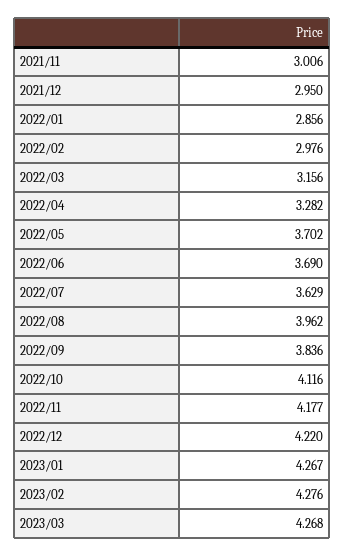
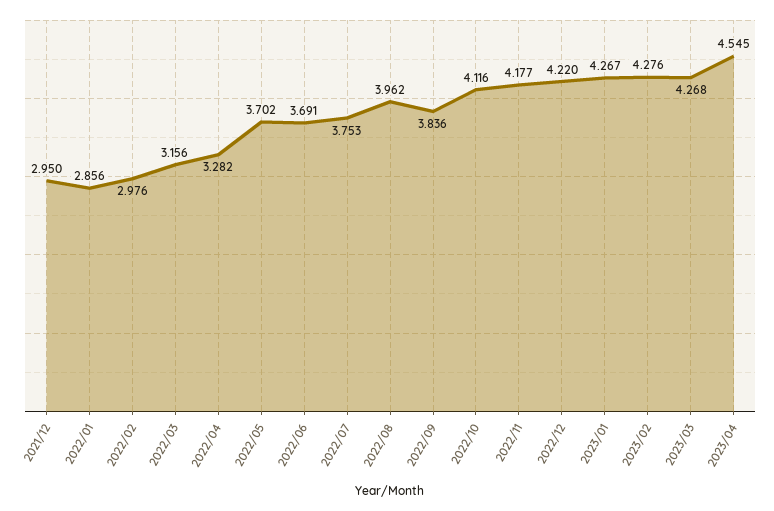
2021/11: 3.006 -> none
2022/06: 3.69 -> 3.691
2022/07: 3.629 -> 3.753
2023/04: none -> 4.545

